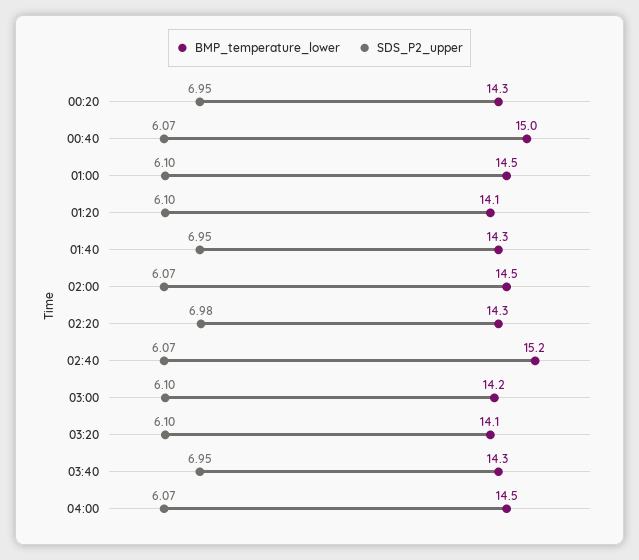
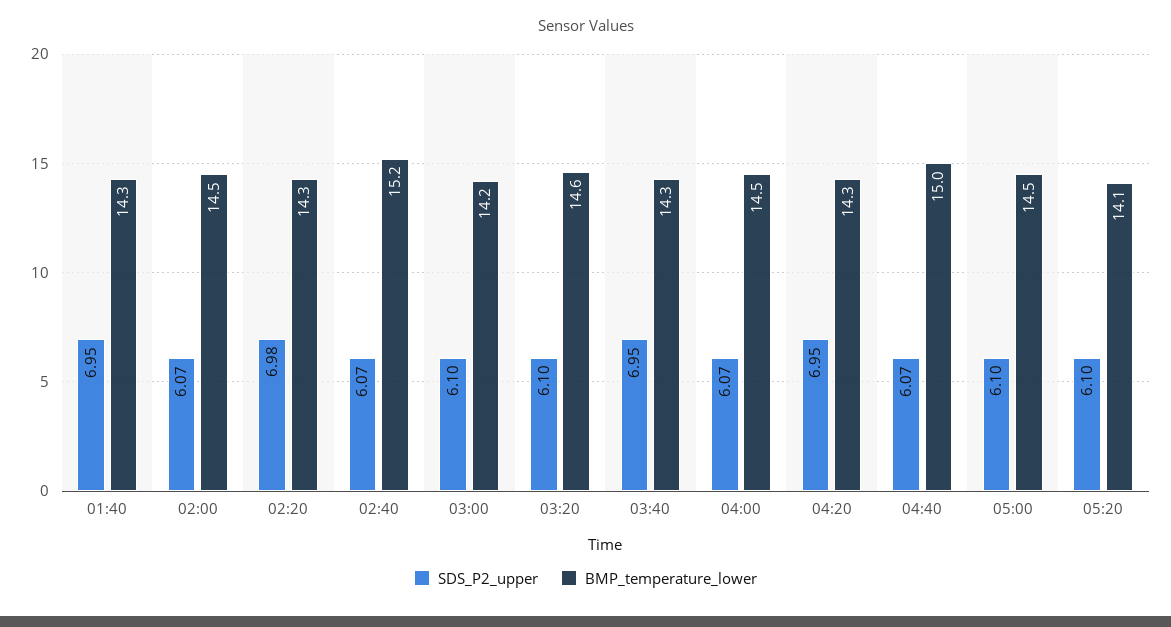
BMP_temperature_lower, 00:20: 14.3 -> none
SDS_P2_upper, 00:20: 6.95 -> none
BMP_temperature_lower, 00:40: 15 -> none
SDS_P2_upper, 00:40: 6.07 -> none
BMP_temperature_lower, 01:00: 14.5 -> none
SDS_P2_upper, 01:00: 6.1 -> none
BMP_temperature_lower, 01:20: 14.1 -> none
SDS_P2_upper, 01:20: 6.1 -> none
BMP_temperature_lower, 03:20: 14.1 -> 14.6
SDS_P2_upper, 04:20: none -> 6.95
BMP_temperature_lower, 04:20: none -> 14.3
SDS_P2_upper, 04:40: none -> 6.07
BMP_temperature_lower, 04:40: none -> 15
SDS_P2_upper, 05:00: none -> 6.1
BMP_temperature_lower, 05:00: none -> 14.5
SDS_P2_upper, 05:20: none -> 6.1
BMP_temperature_lower, 05:20: none -> 14.1

